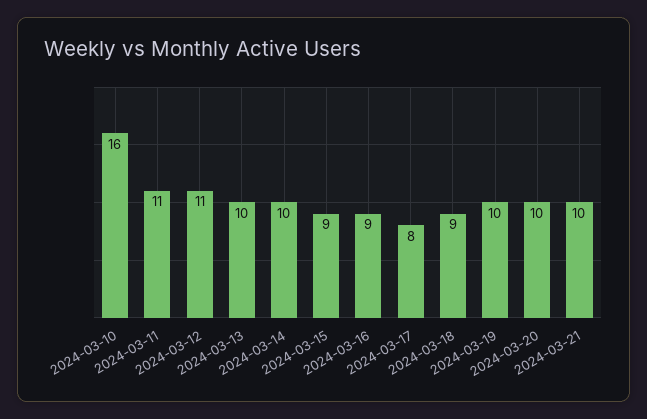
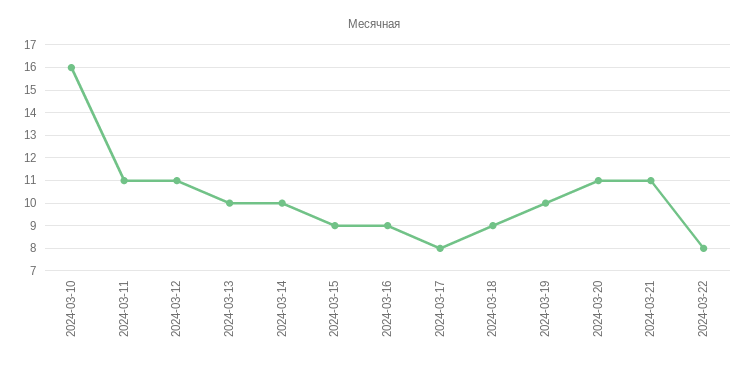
2024-03-20: 10 -> 11
2024-03-21: 10 -> 11
2024-03-22: none -> 8

